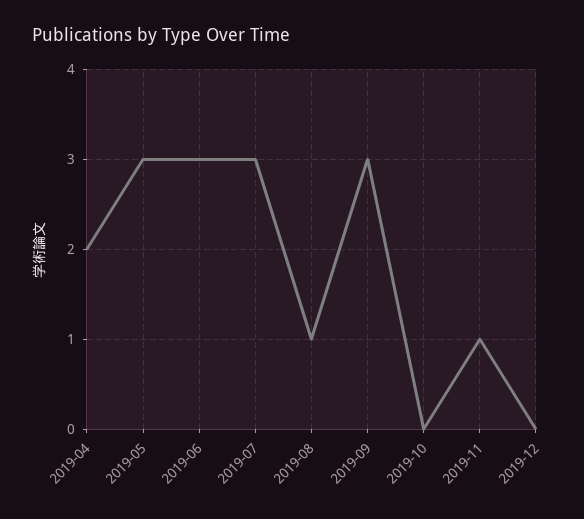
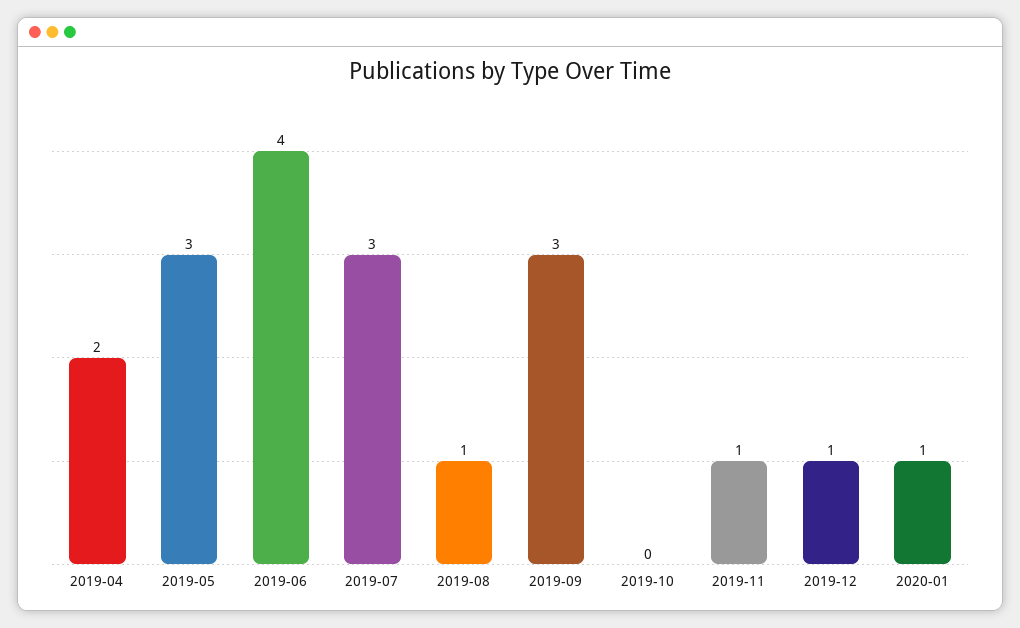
2019-06: 3 -> 4
2019-12: 0 -> 1
2020-01: none -> 1

